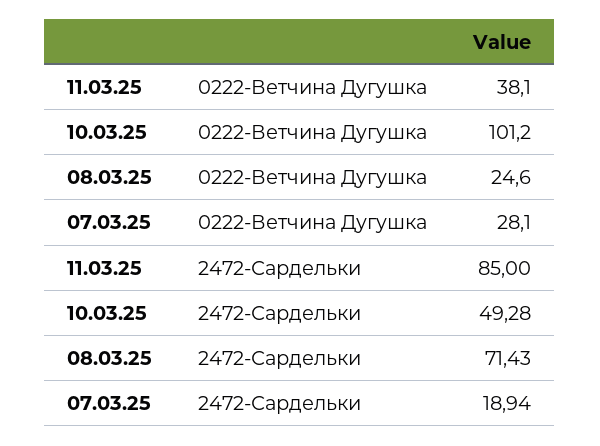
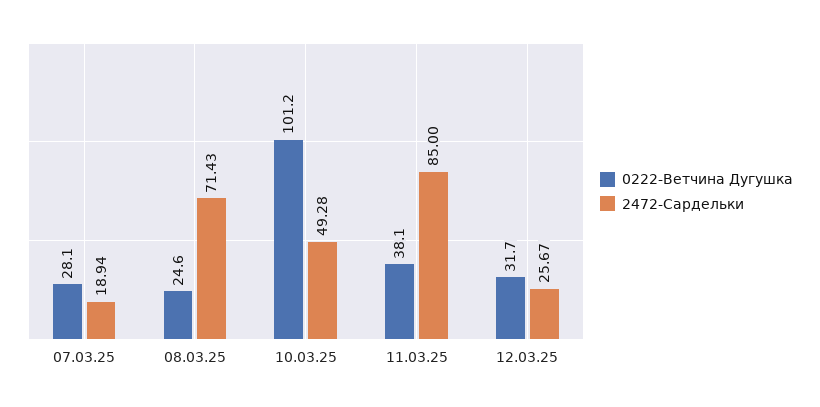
0222-Ветчина Дугушка, 12.03.25: none -> 31.7
2472-Сардельки, 12.03.25: none -> 25.67

